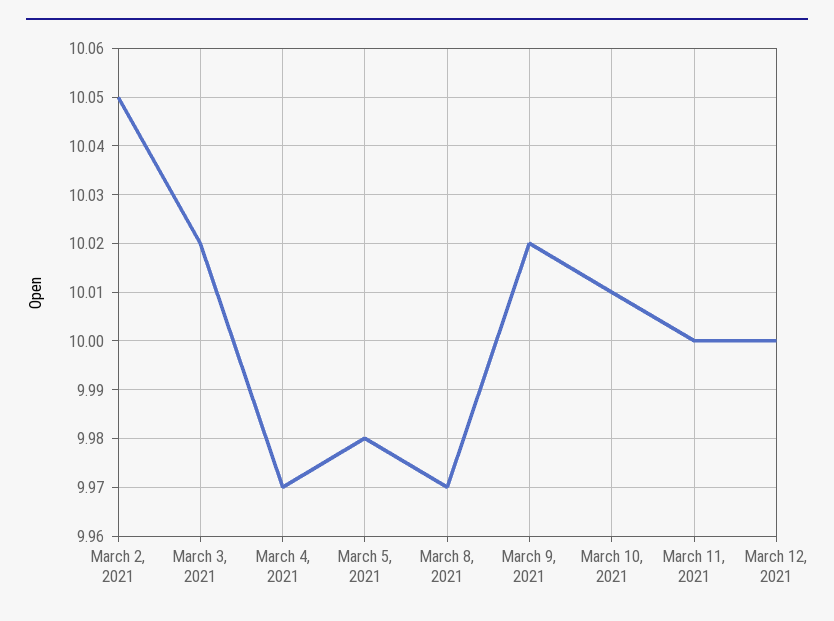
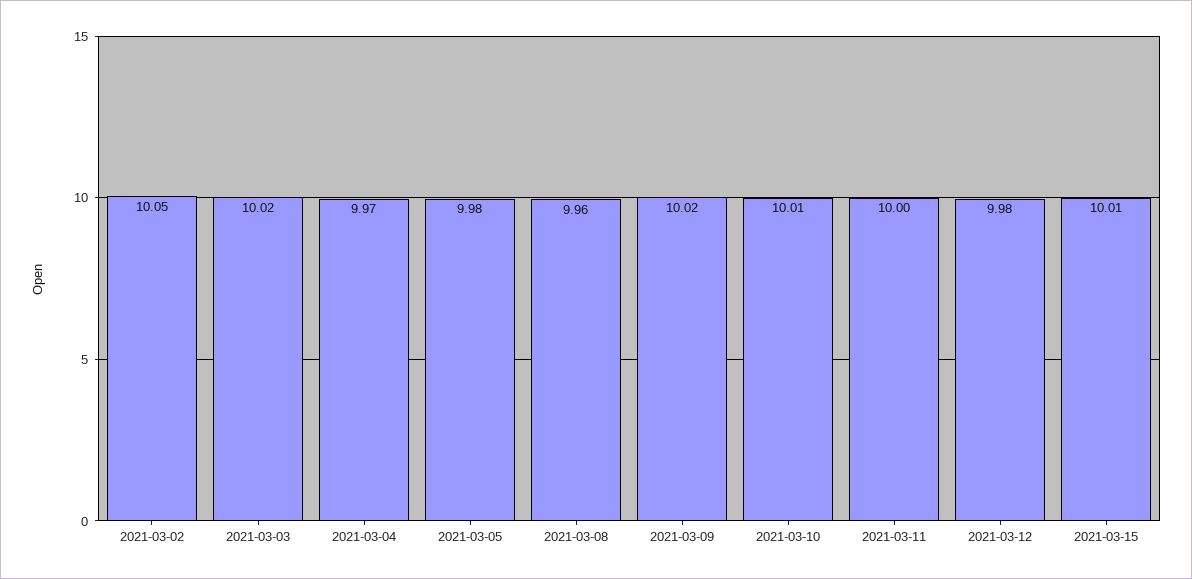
March 8, 2021: 9.97 -> 9.96
March 12, 2021: 10 -> 9.98
2021-03-15: none -> 10.01

